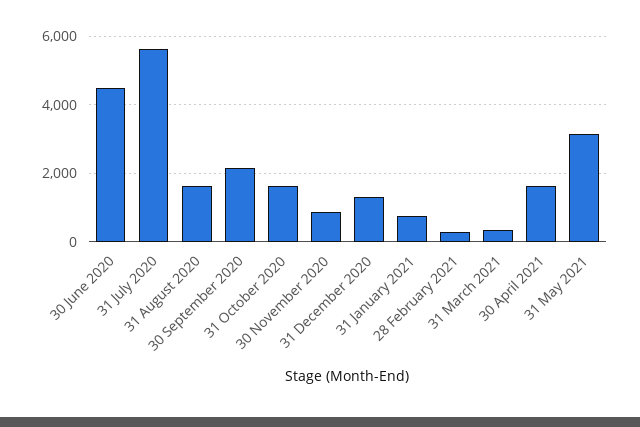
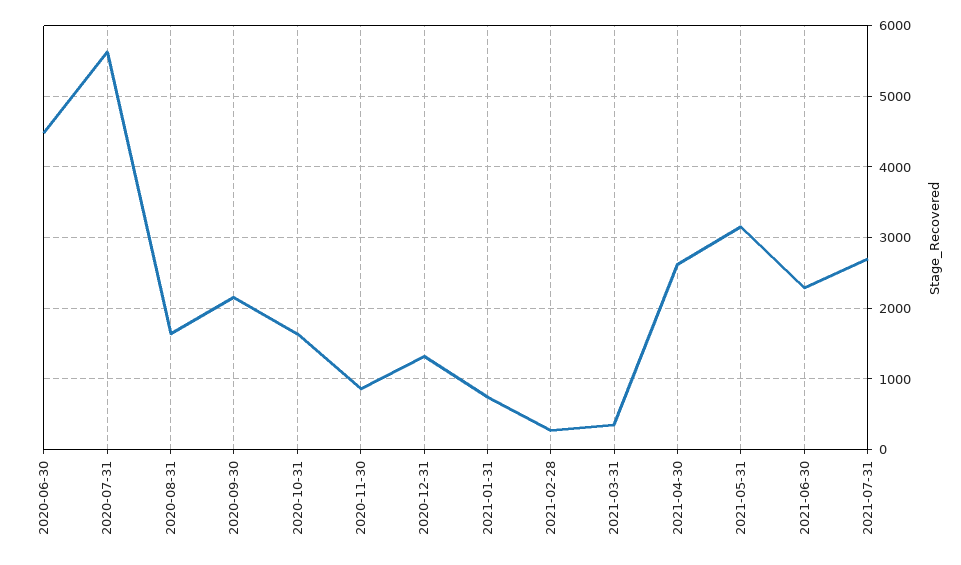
30 April 2021: 1600 -> 2600
2021-06-30: none -> 2300
2021-07-31: none -> 2700

